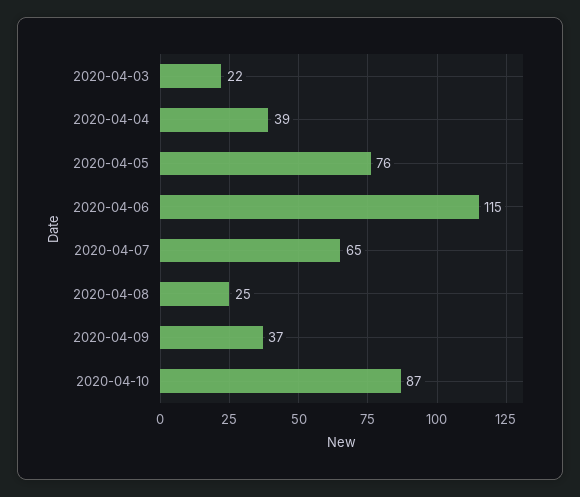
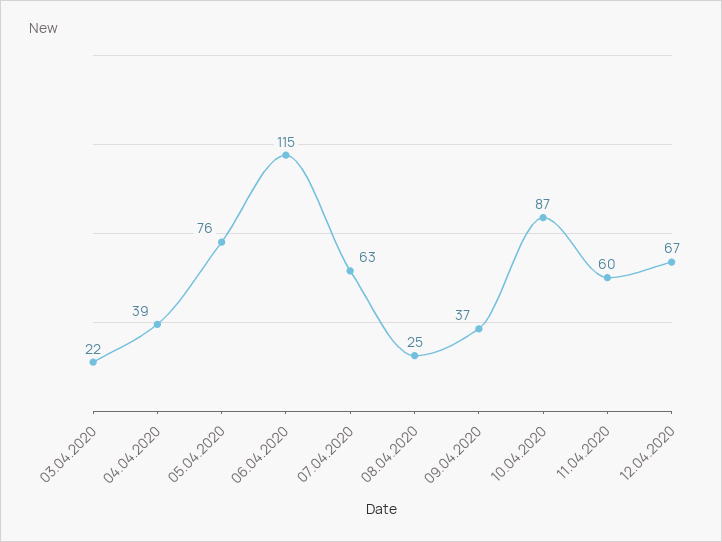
2020-04-07: 65 -> 63
11.04.2020: none -> 60
12.04.2020: none -> 67

